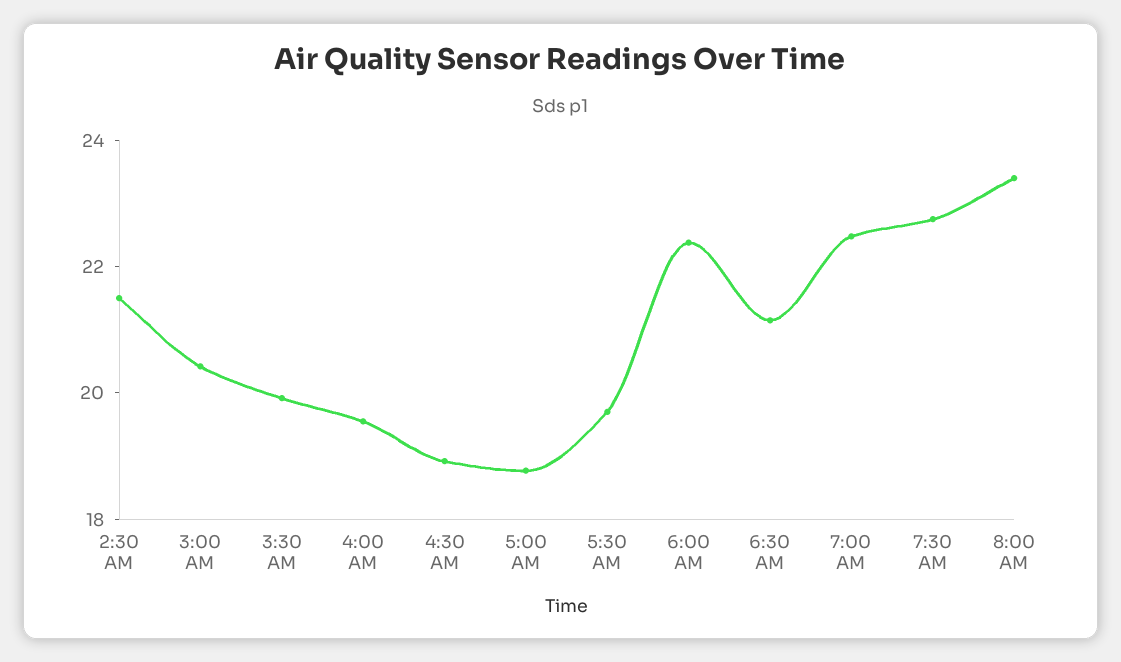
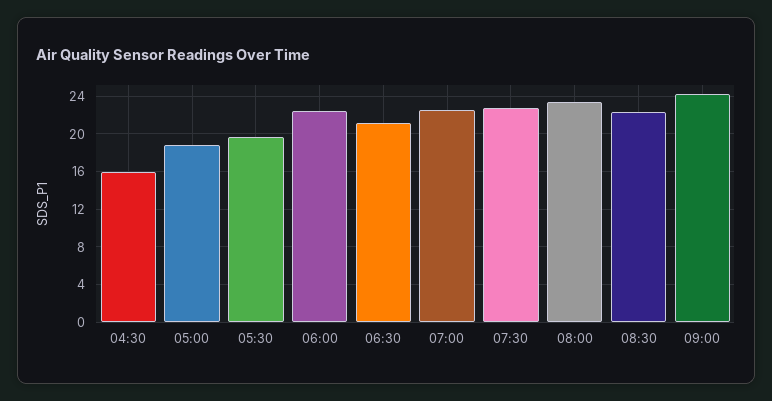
2:30 AM: 21.5 -> none
3:00 AM: 20.5 -> none
3:30 AM: 20 -> none
4:00 AM: 19.5 -> none
4:30 AM: 19 -> 16
08:30: none -> 22
09:00: none -> 24

